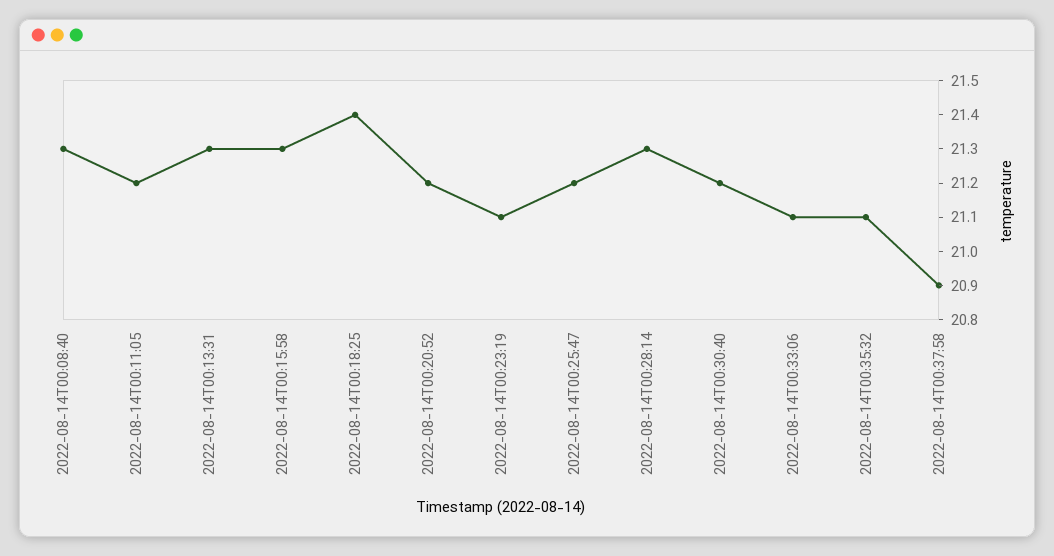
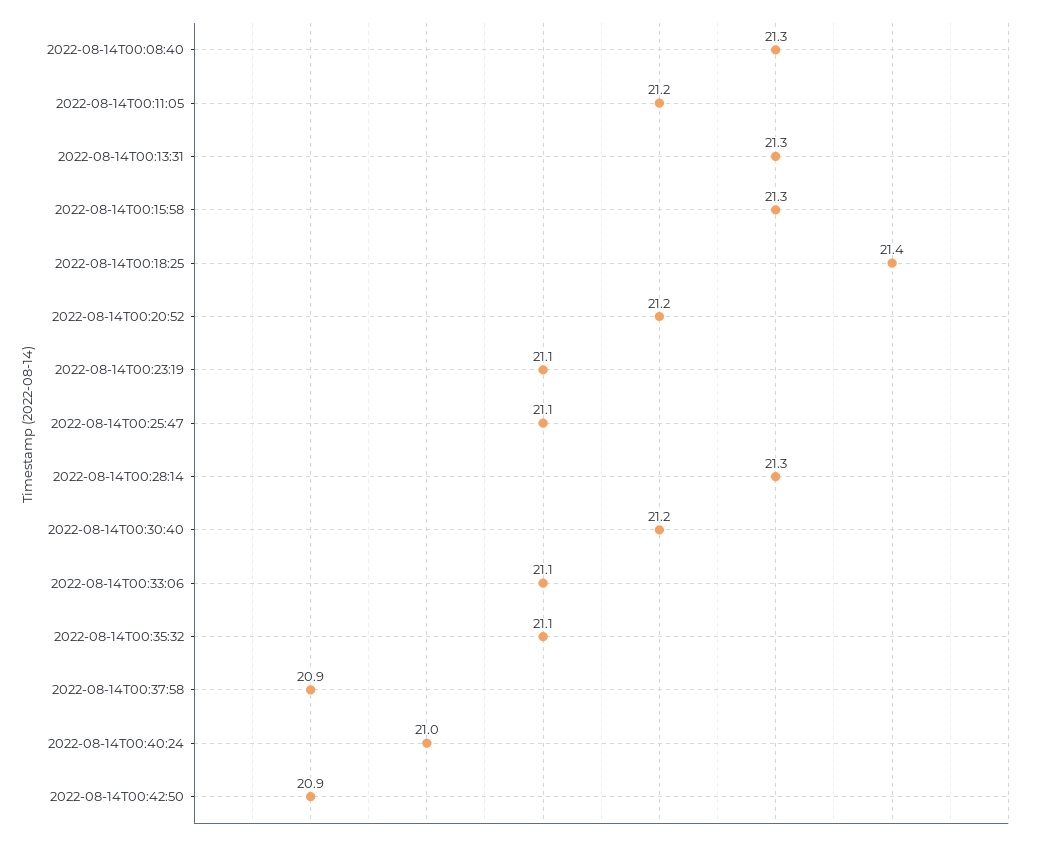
2022-08-14T00:25:47: 21.2 -> 21.1
2022-08-14T00:40:24: none -> 21
2022-08-14T00:42:50: none -> 20.9

